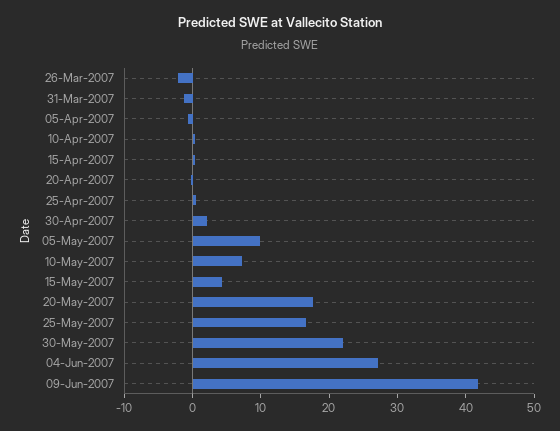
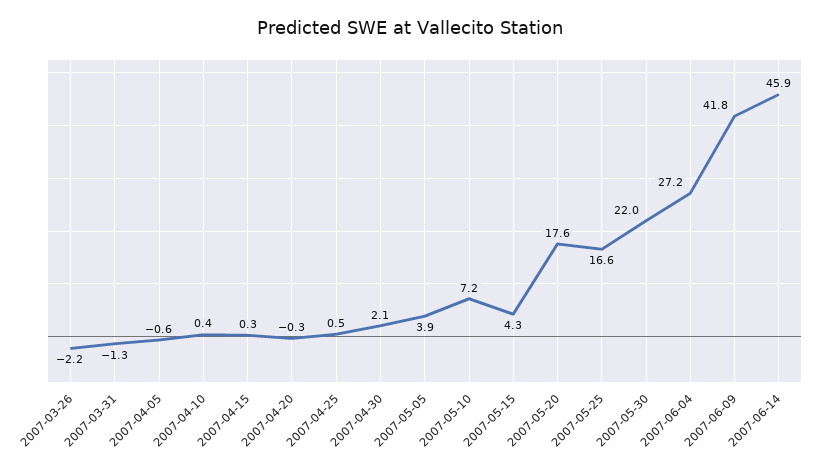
05-May-2007: 10 -> 3.9
2007-06-14: none -> 45.9

